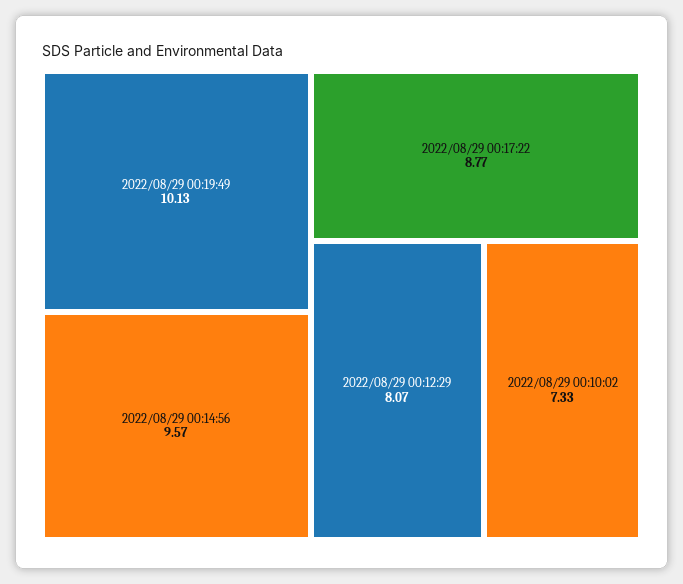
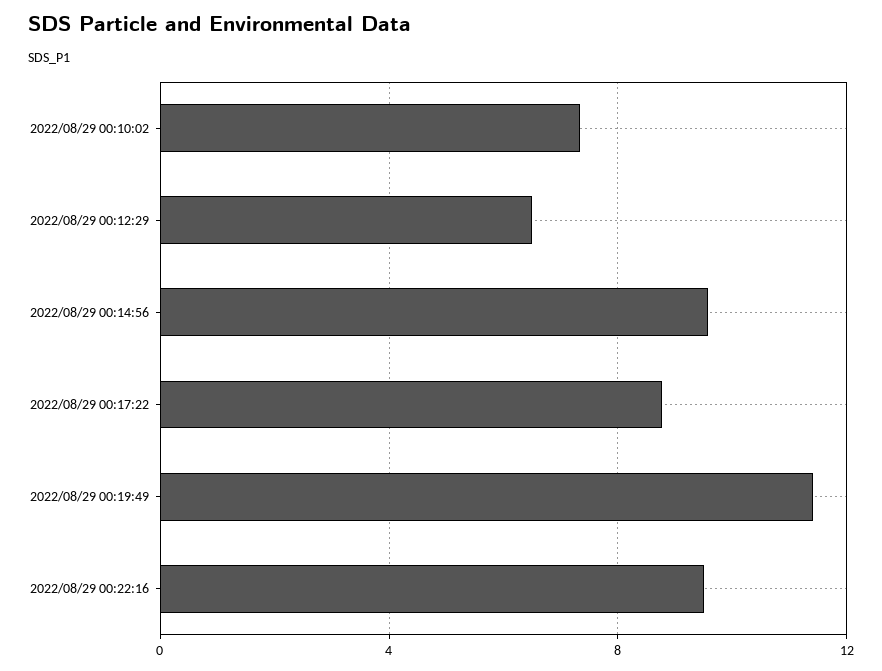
2022/08/29 00:19:49: 10.13 -> 11.5
2022/08/29 00:12:29: 8.07 -> 6.5
2022/08/29 00:22:16: none -> 9.5

